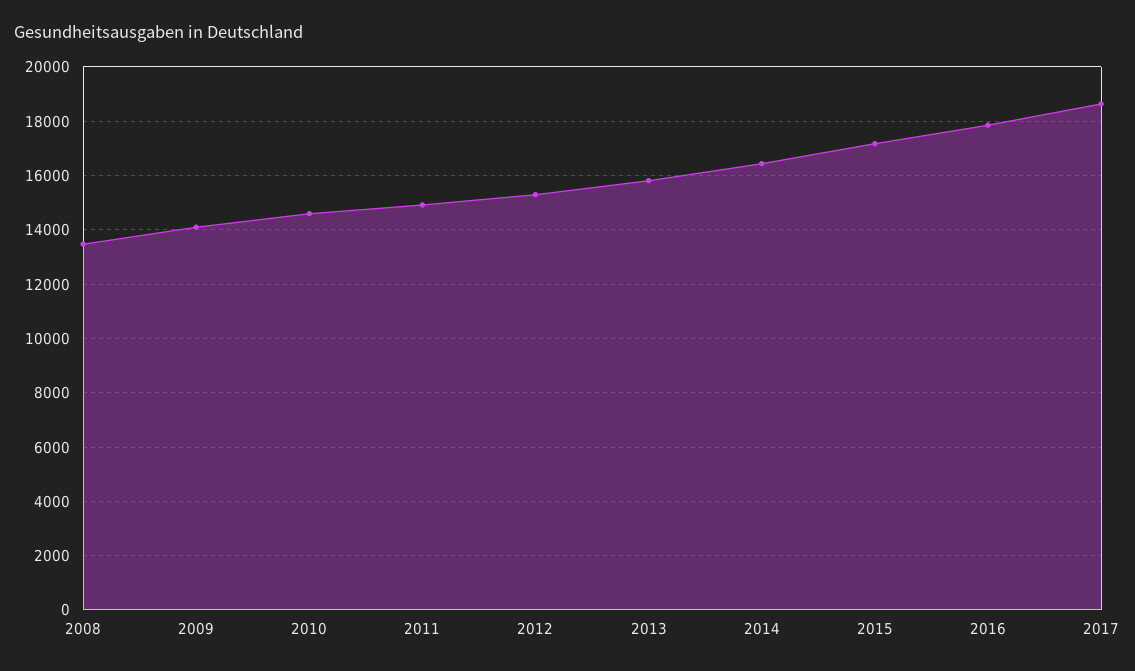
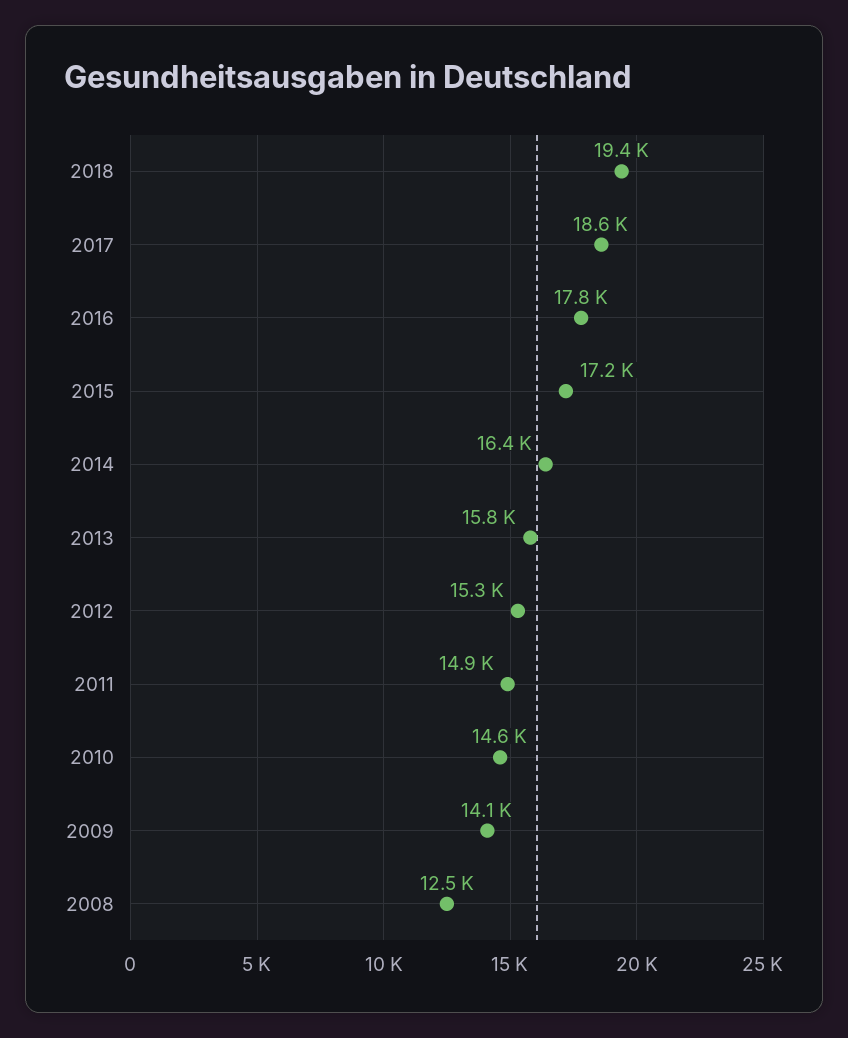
2008: 13500 -> 12500
2018: none -> 19400

